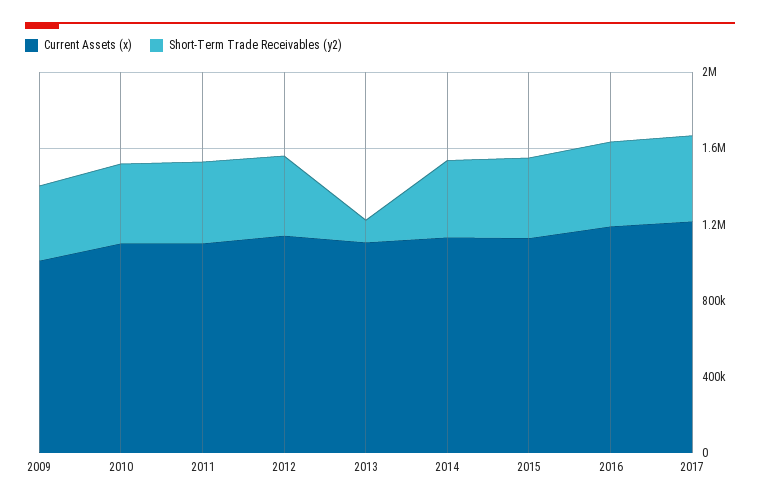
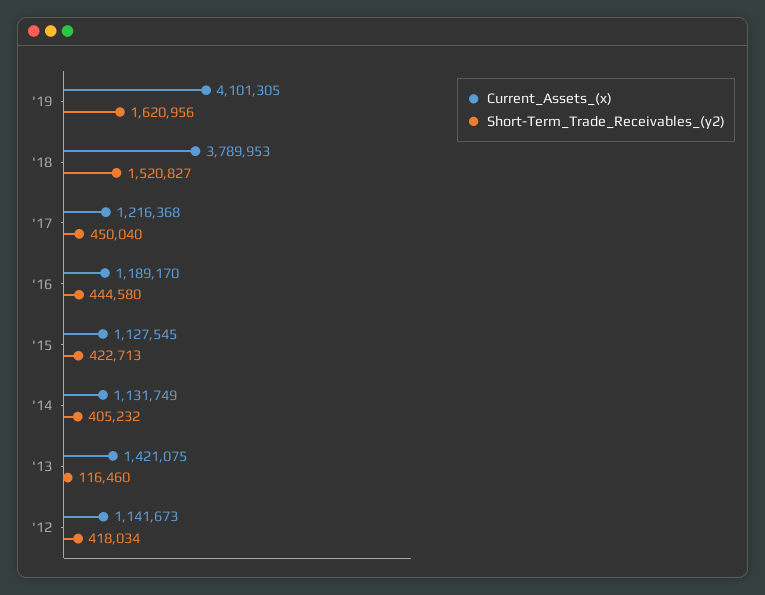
Current Assets (x), 2009: 1000000 -> none
Short-Term Trade Receivables (y2), 2009: 400000 -> none
Current Assets (x), 2010: 1100000 -> none
Short-Term Trade Receivables (y2), 2010: 400000 -> none
Current Assets (x), 2011: 1100000 -> none
Short-Term Trade Receivables (y2), 2011: 400000 -> none
Current Assets (x), 2013: 1100000 -> 1421075
Current Assets (x), '19: none -> 4101305
Short-Term Trade Receivables (y2), '19: none -> 1620956
Current Assets (x), '18: none -> 3789953
Short-Term Trade Receivables (y2), '18: none -> 1520827

